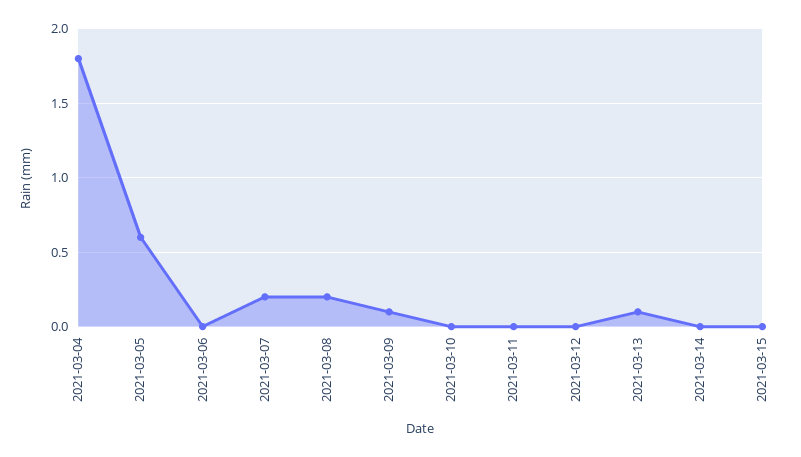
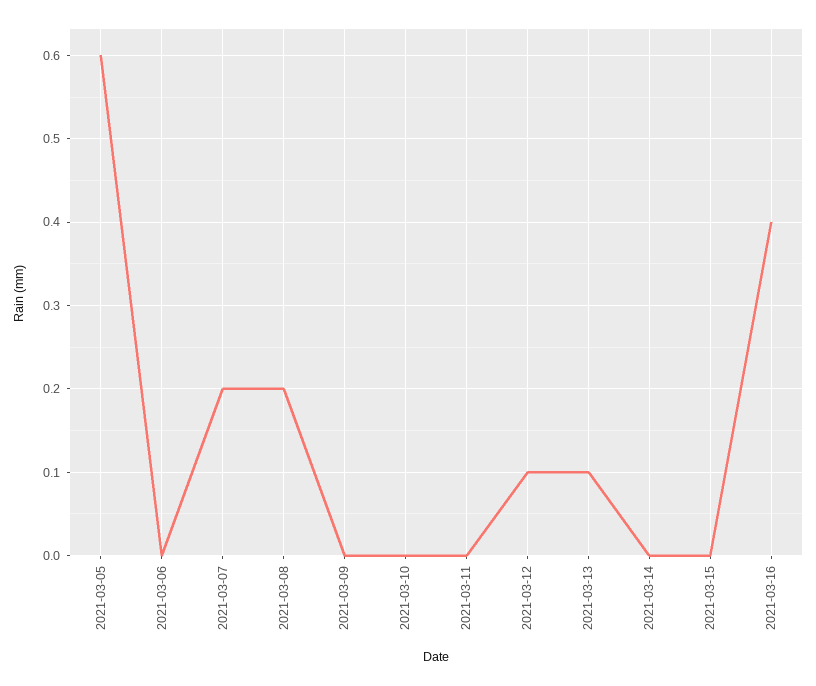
2021-03-04: 1.8 -> none
2021-03-09: 0.1 -> 0
2021-03-12: 0 -> 0.1
2021-03-16: none -> 0.4

